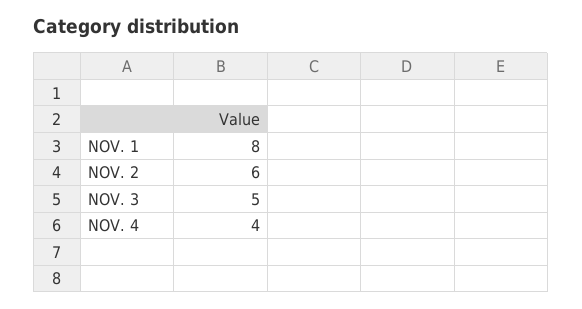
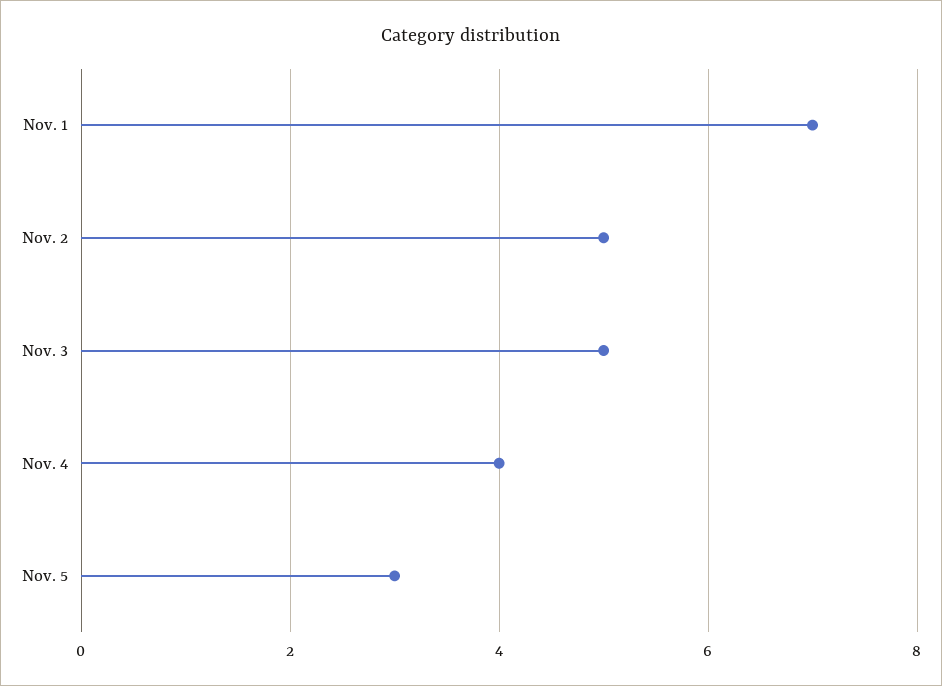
NOV. 1: 8 -> 7
NOV. 2: 6 -> 5
Nov. 5: none -> 3

